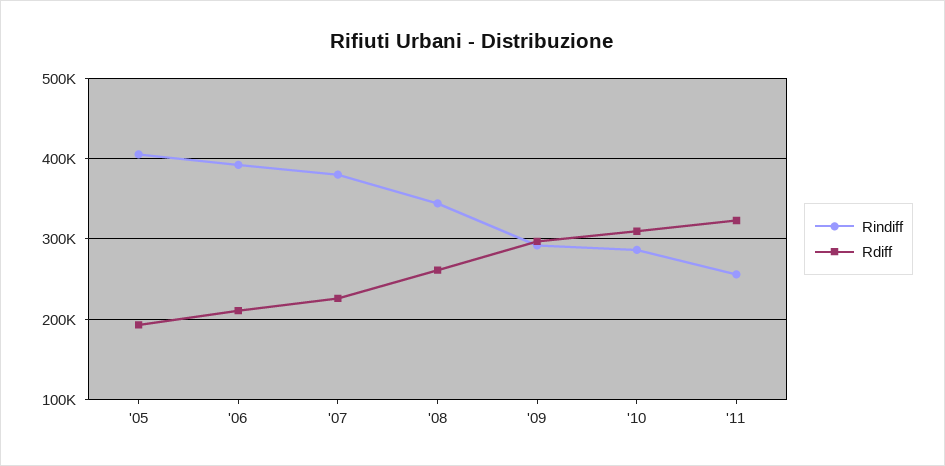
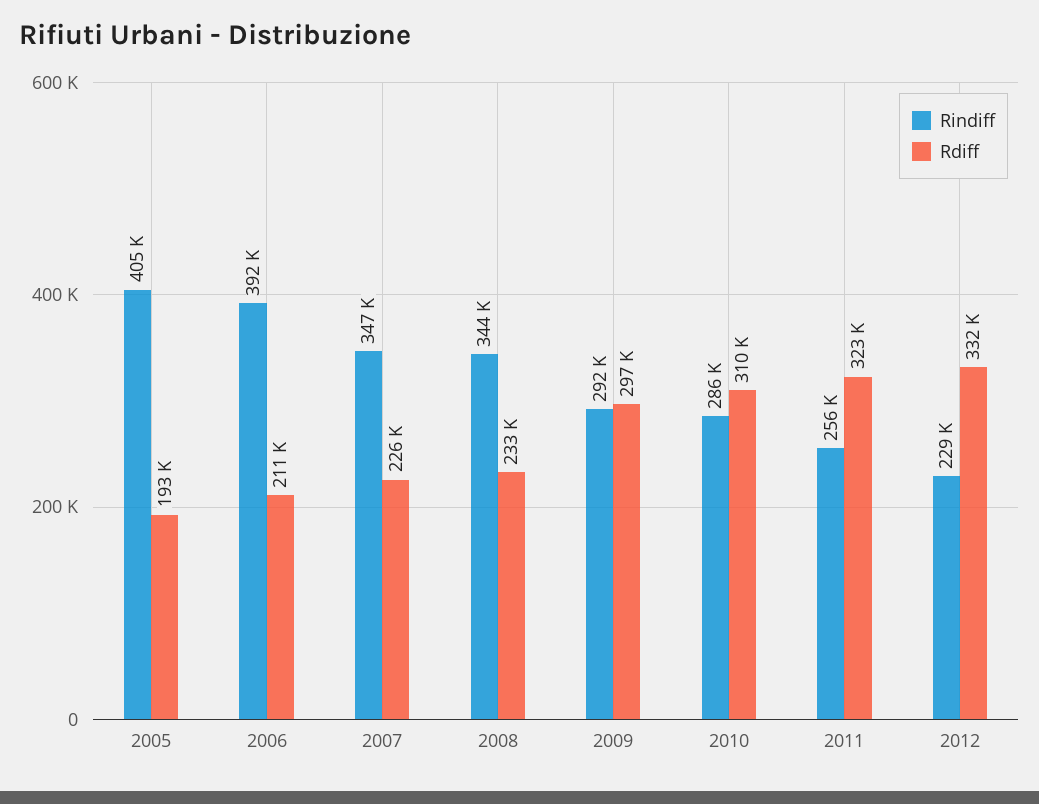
Rindiff, '07: 380000 -> 347000
Rdiff, '08: 260000 -> 233000
Rindiff, 2012: none -> 229000
Rdiff, 2012: none -> 332000

